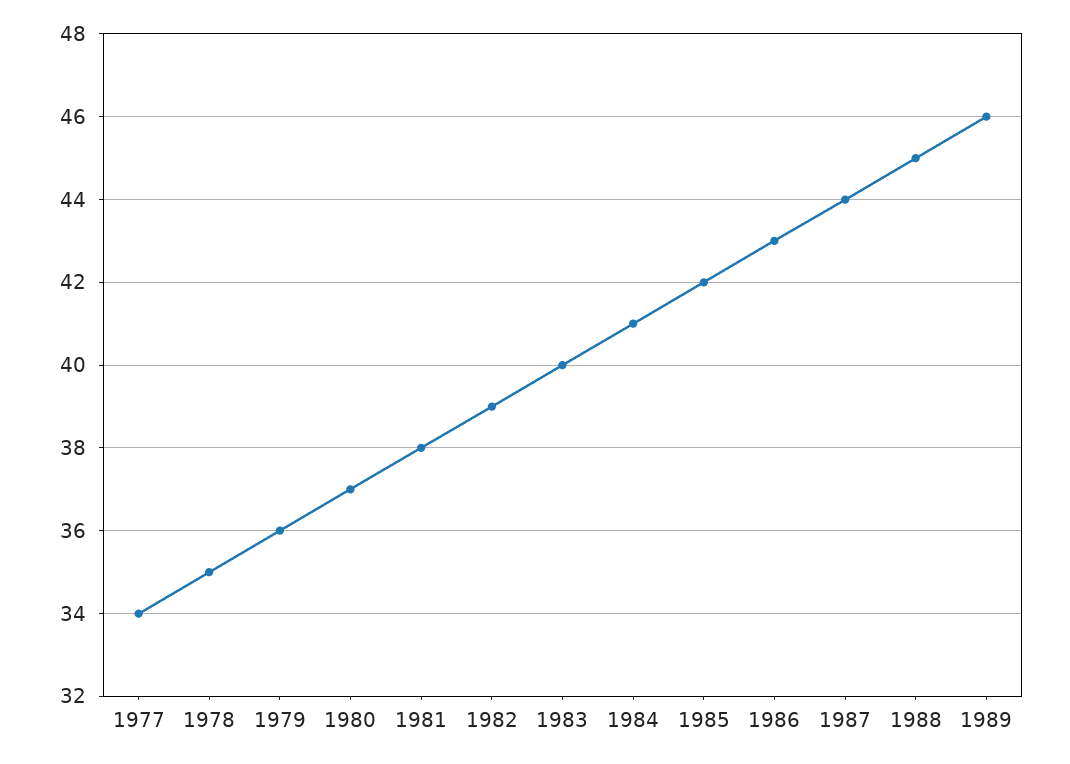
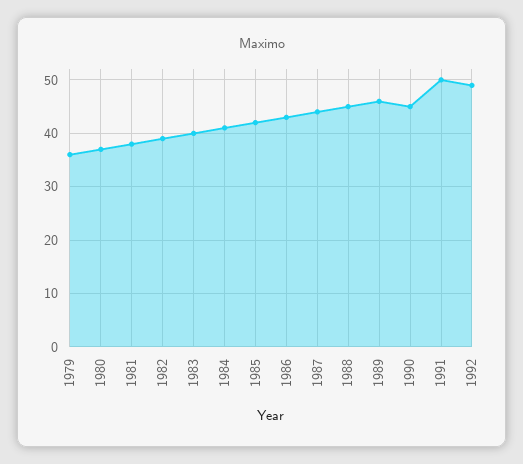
1977: 34 -> none
1978: 35 -> none
1990: none -> 45
1991: none -> 50
1992: none -> 50

